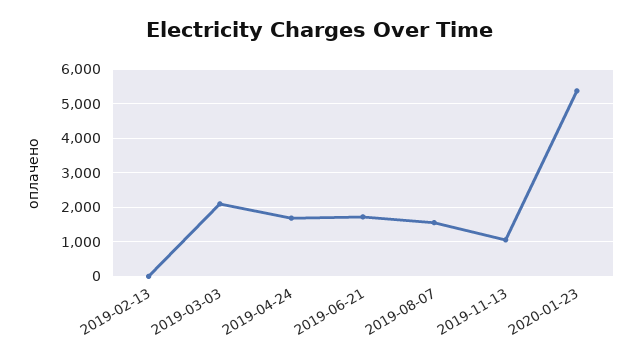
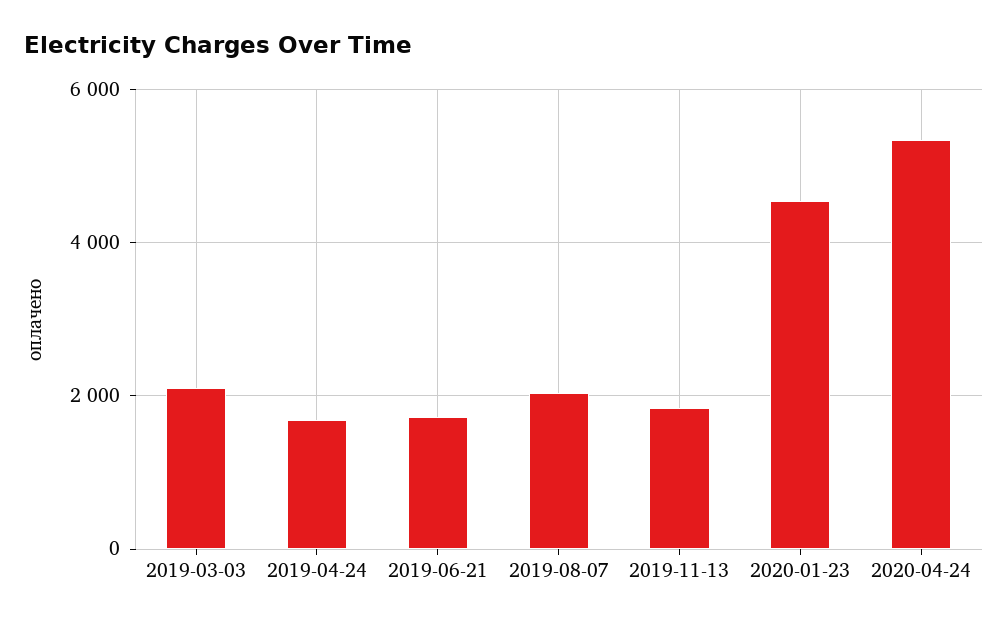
2019-02-13: 0 -> none
2019-08-07: 1600 -> 2000
2019-11-13: 1000 -> 1800
2020-01-23: 5400 -> 4600
2020-04-24: none -> 5400

